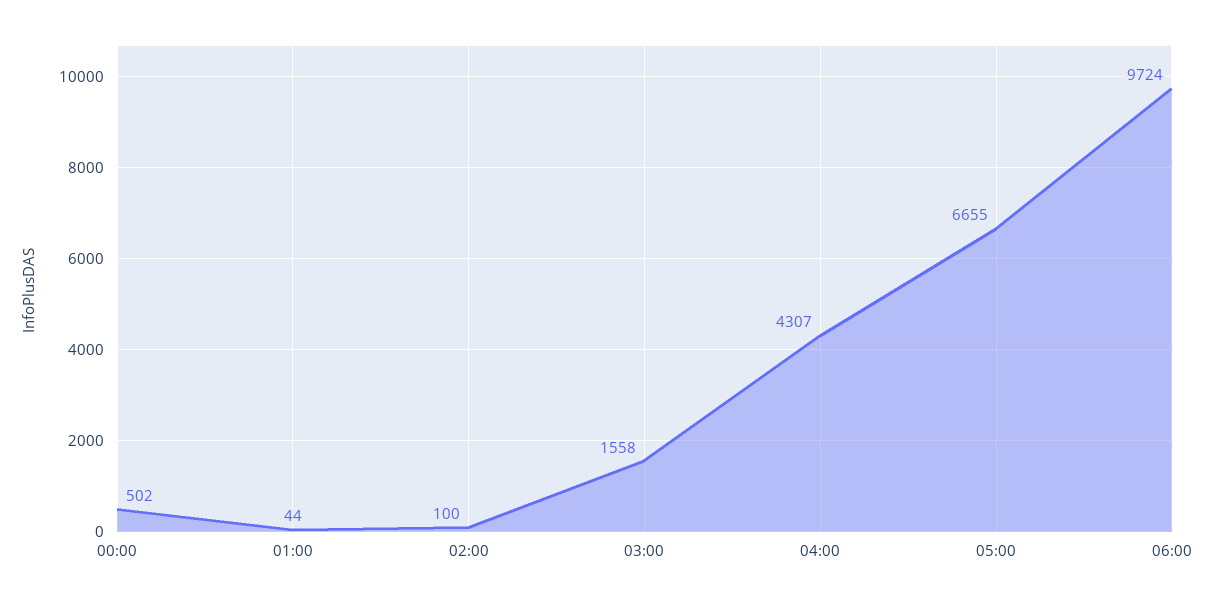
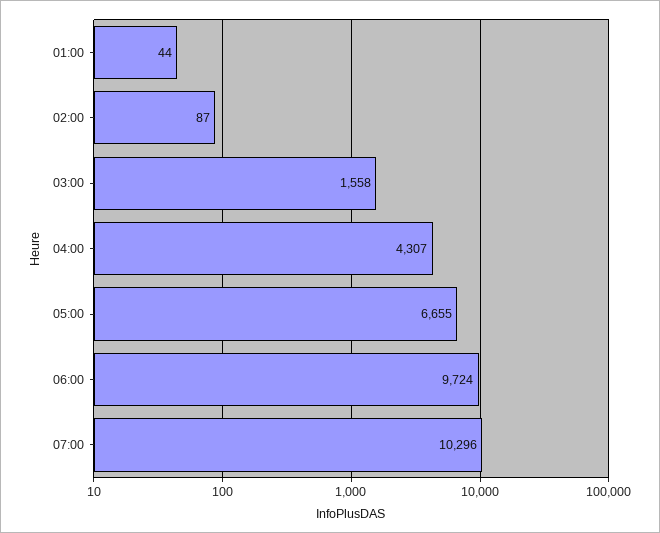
00:00: 502 -> none
02:00: 100 -> 87
07:00: none -> 10296

